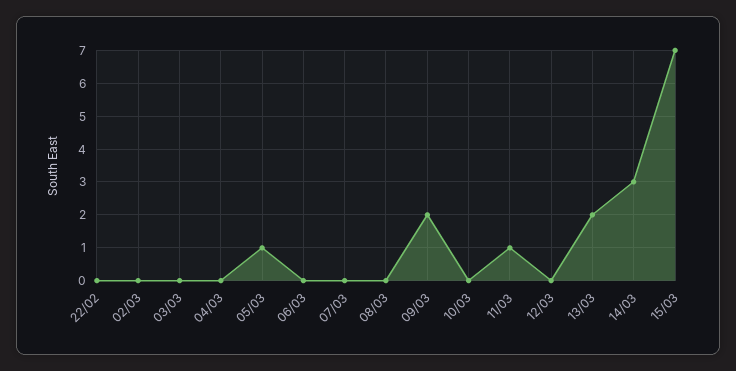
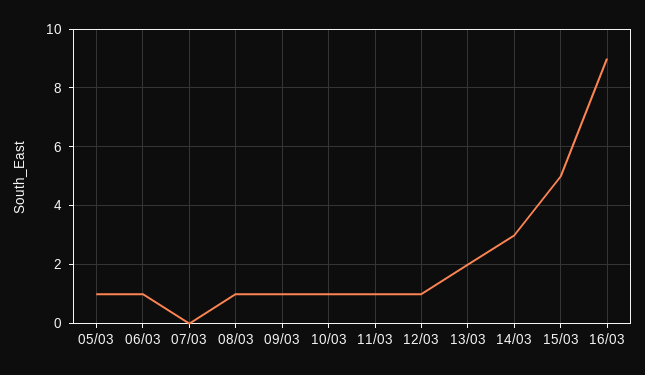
22/02: 0 -> none
02/03: 0 -> none
03/03: 0 -> none
04/03: 0 -> none
06/03: 0 -> 1
08/03: 0 -> 1
09/03: 2 -> 1
10/03: 0 -> 1
12/03: 0 -> 1
15/03: 7 -> 5
16/03: none -> 9

